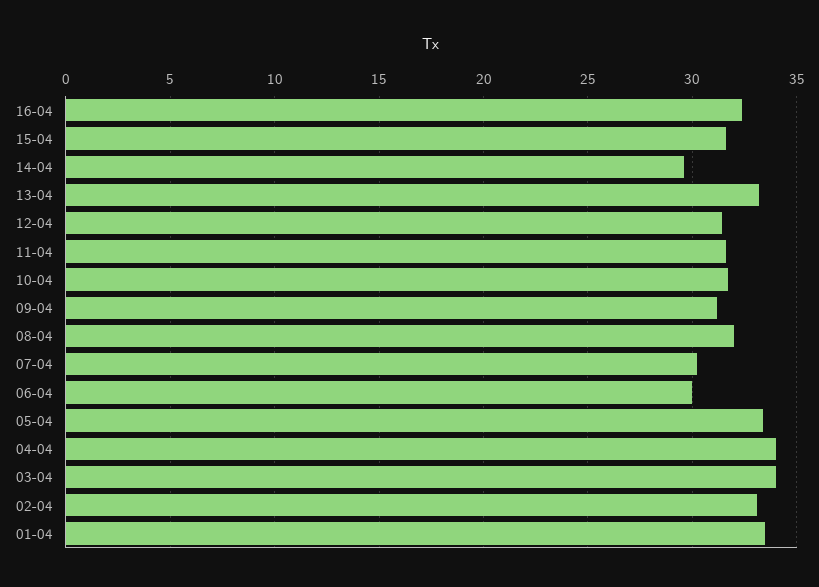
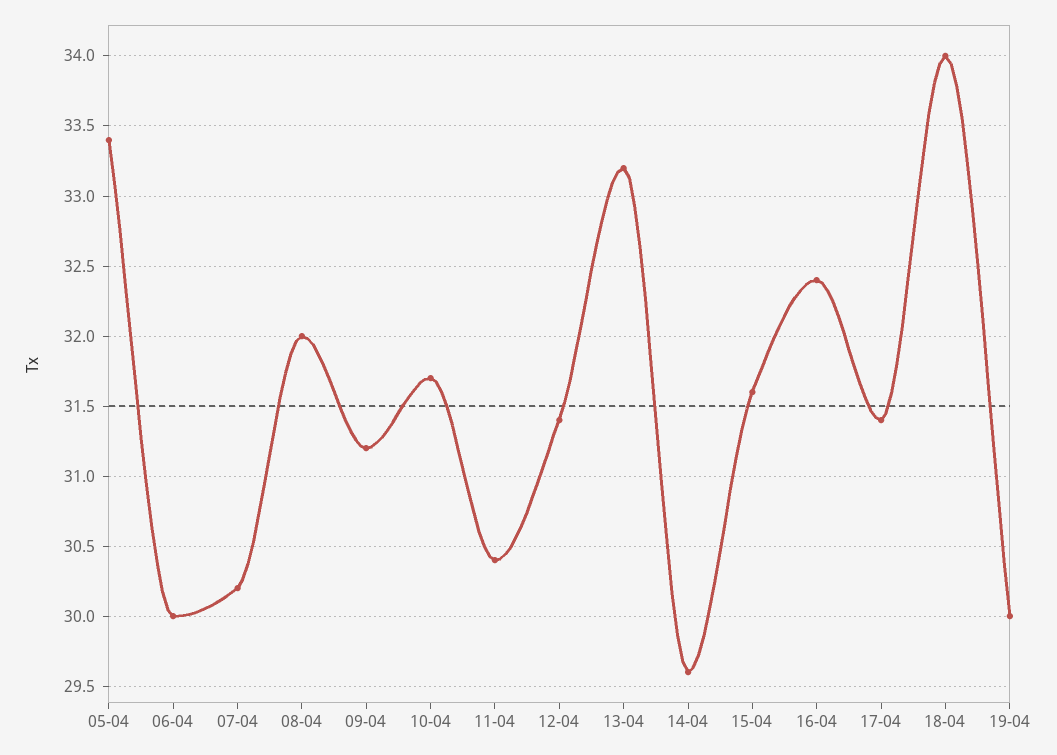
11-04: 31.5 -> 30.4
04-04: 34 -> none
03-04: 34 -> none
02-04: 33 -> none
01-04: 33.5 -> none
17-04: none -> 31.4
18-04: none -> 34
19-04: none -> 30

